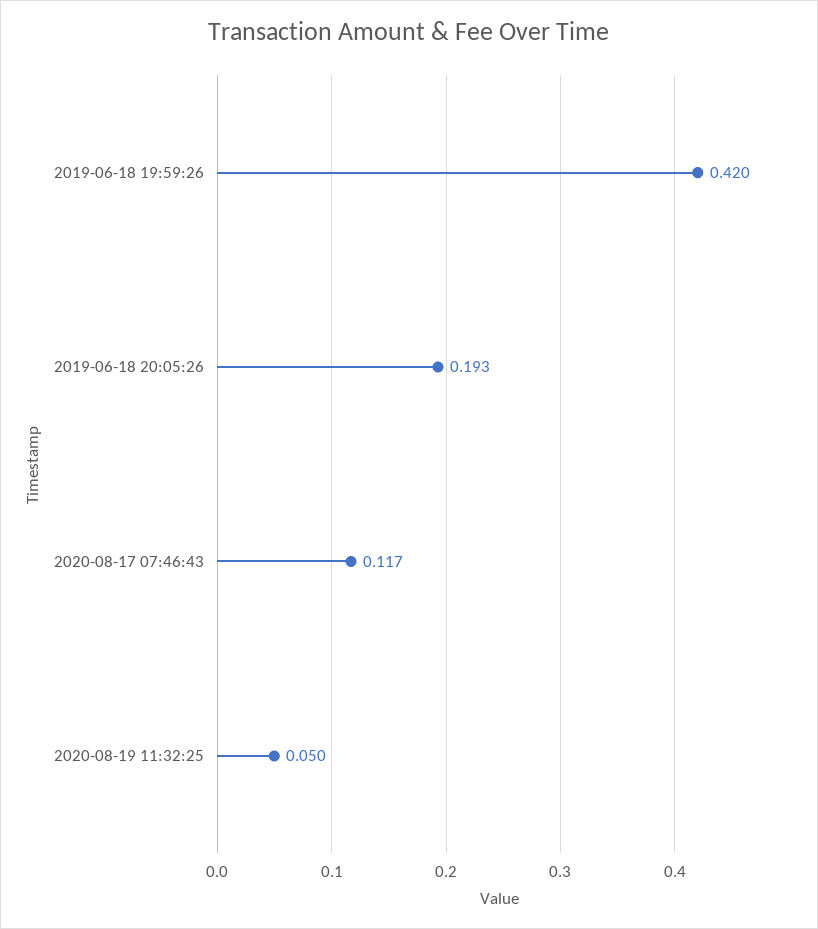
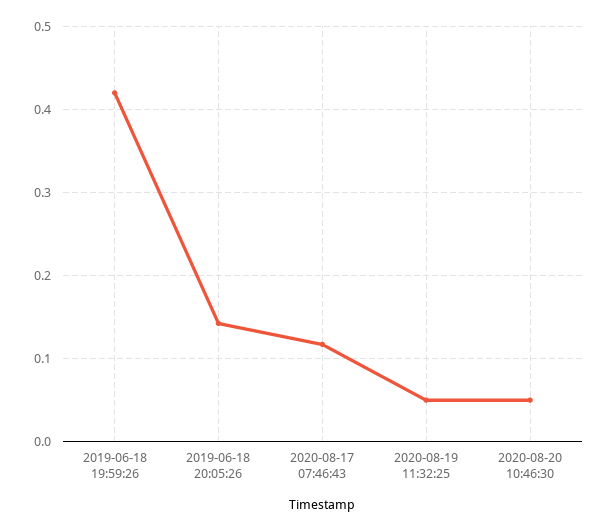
2019-06-18 20:05:26: 0.193 -> 0.14
2020-08-20 10:46:30: none -> 0.05

